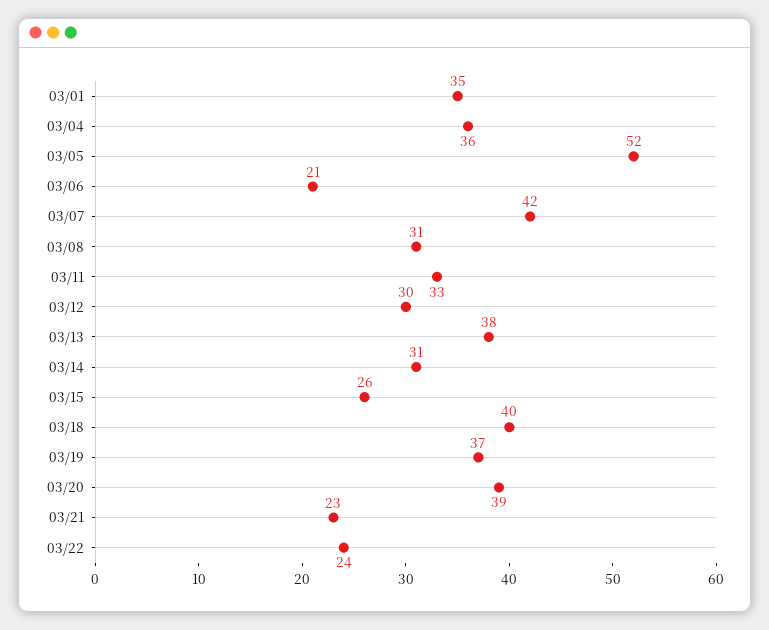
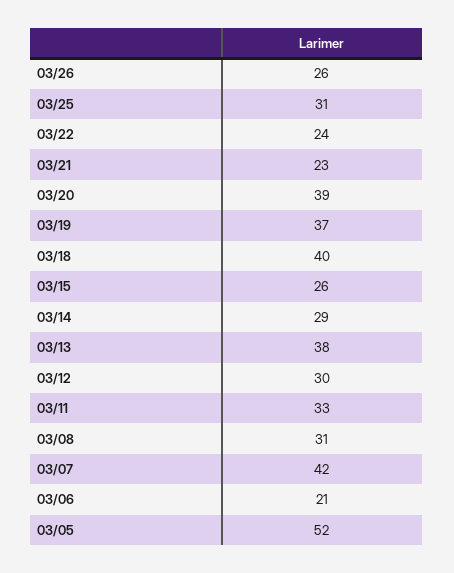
03/01: 35 -> none
03/04: 36 -> none
03/14: 31 -> 29
03/26: none -> 26
03/25: none -> 31

